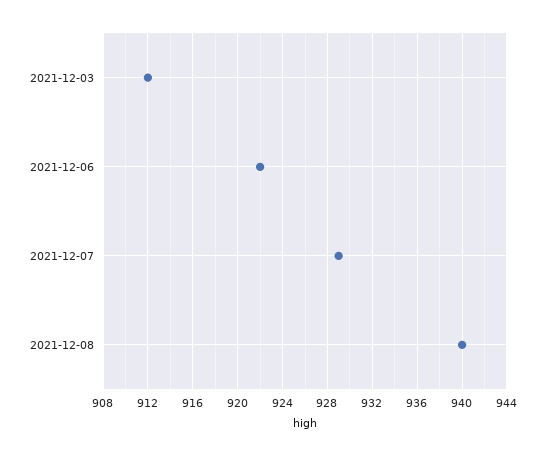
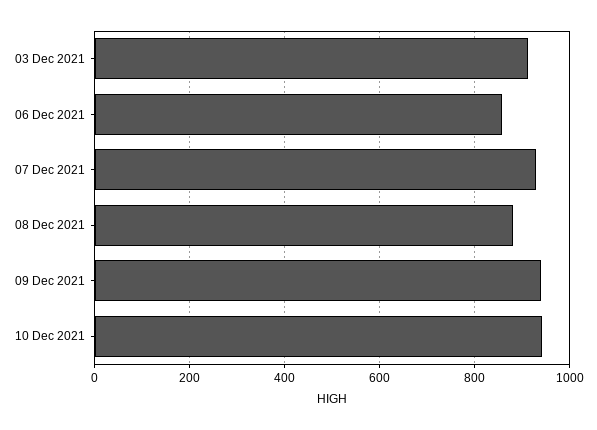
2021-12-06: 922 -> 860
2021-12-08: 940 -> 880
09 Dec 2021: none -> 940
10 Dec 2021: none -> 940

